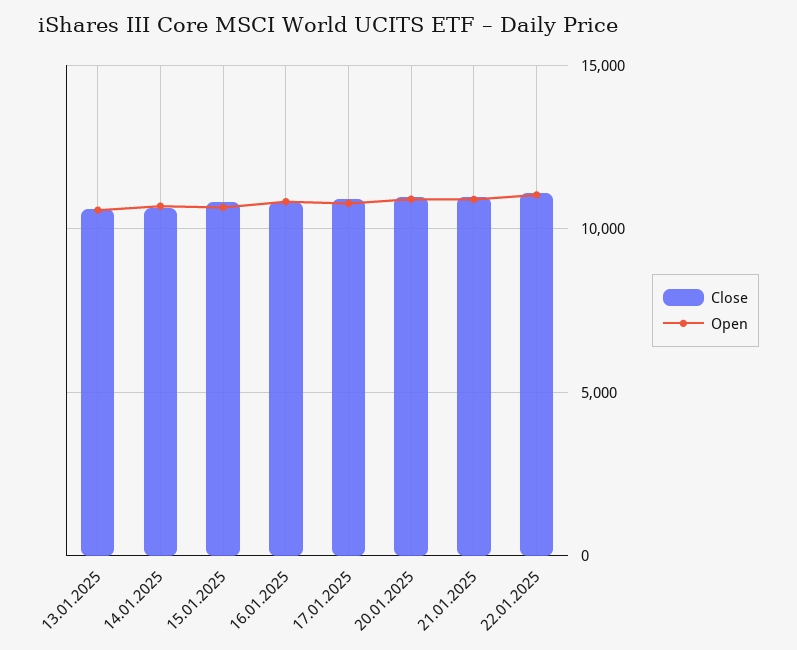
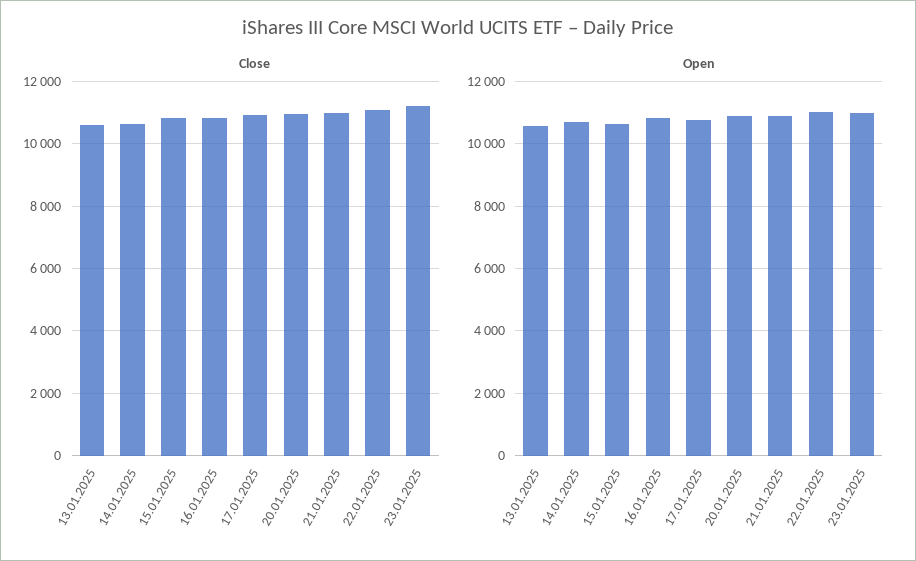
Close, 23.01.2025: none -> 11200
Open, 23.01.2025: none -> 11000

